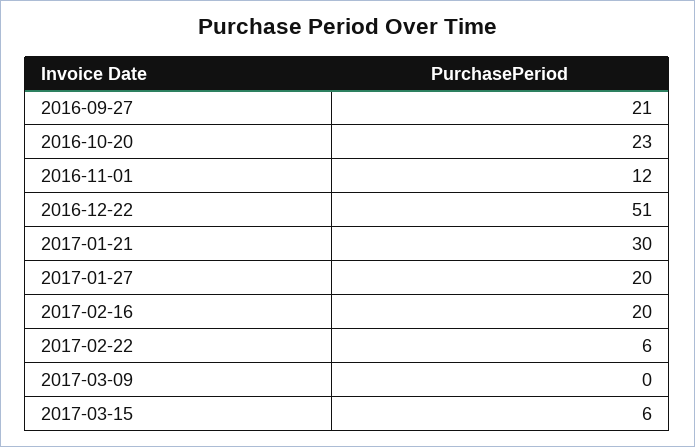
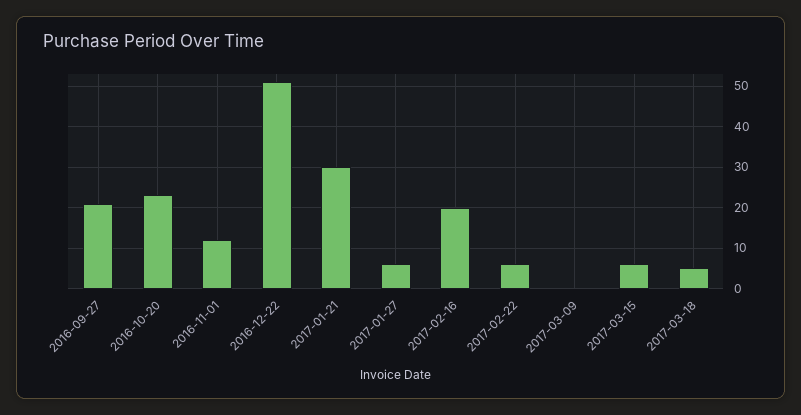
2017-01-27: 20 -> 5
2017-03-18: none -> 5

